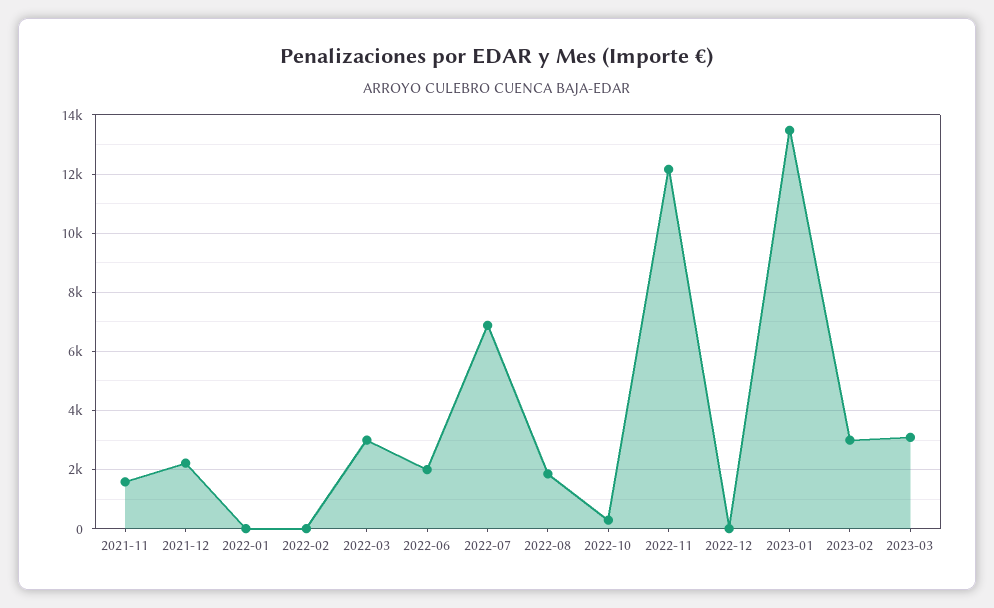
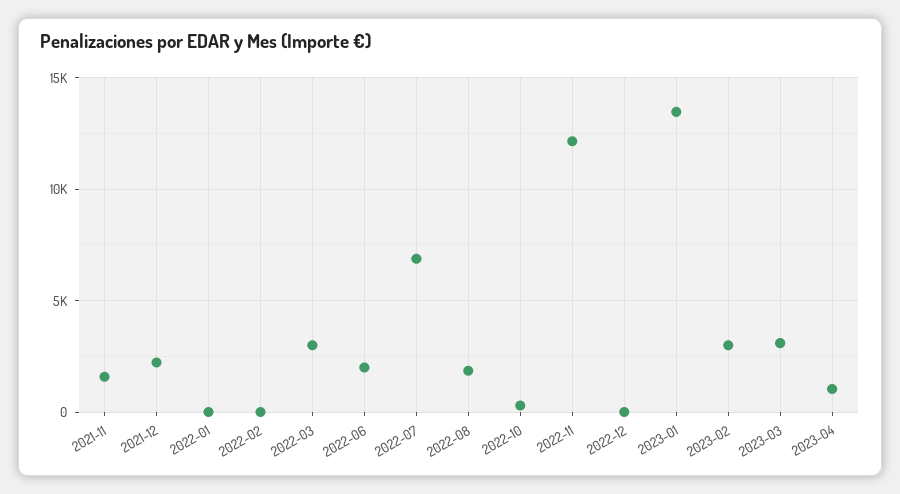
2023-04: none -> 1000

